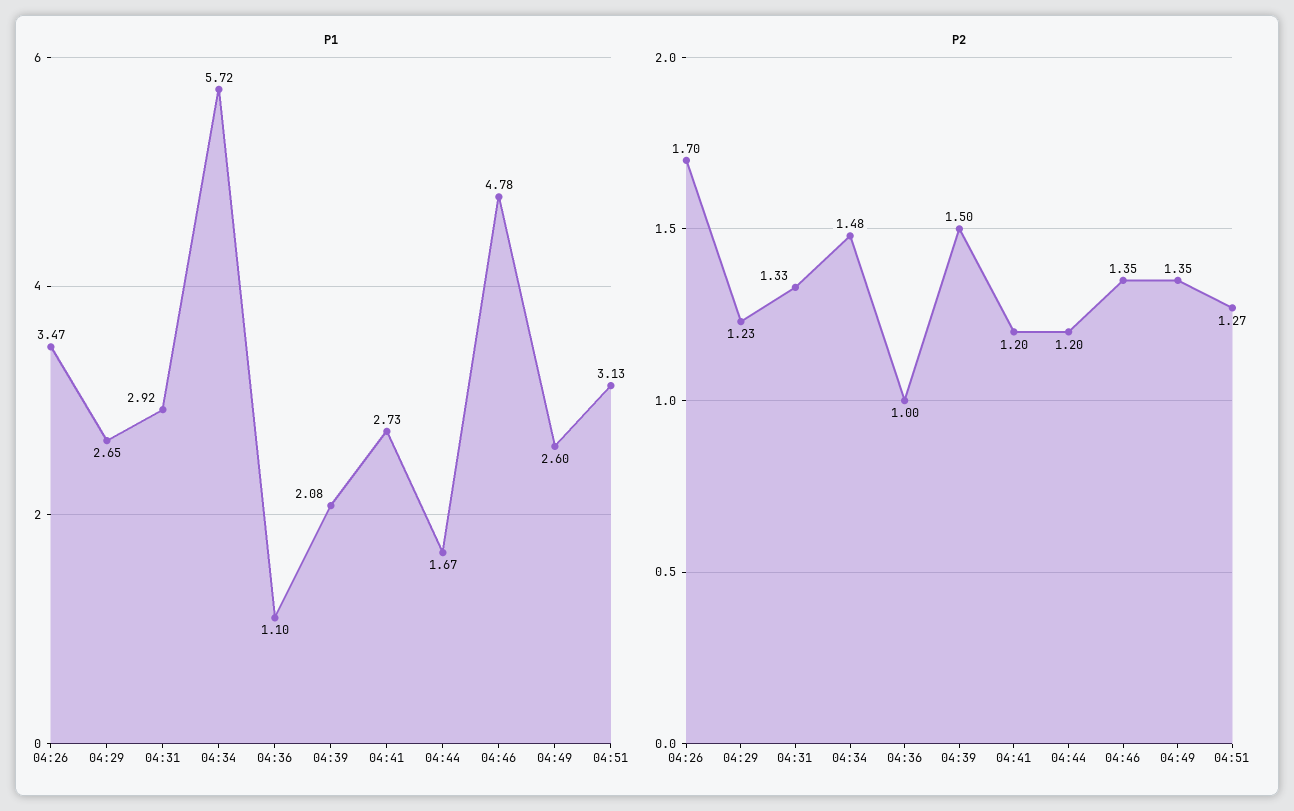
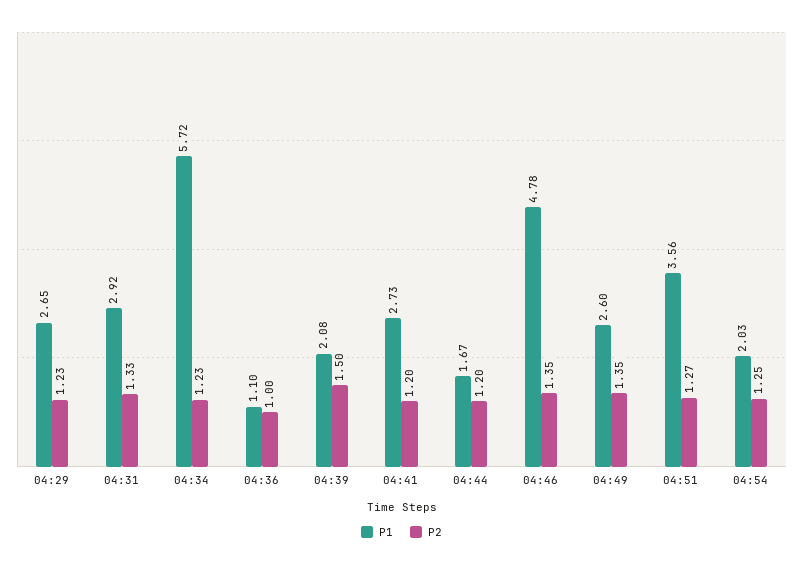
P1, 04:26: 3.47 -> none
P1, 04:51: 3.13 -> 3.56
P2, 04:26: 1.7 -> none
P2, 04:34: 1.48 -> 1.23
P1, 04:54: none -> 2.03
P2, 04:54: none -> 1.25

